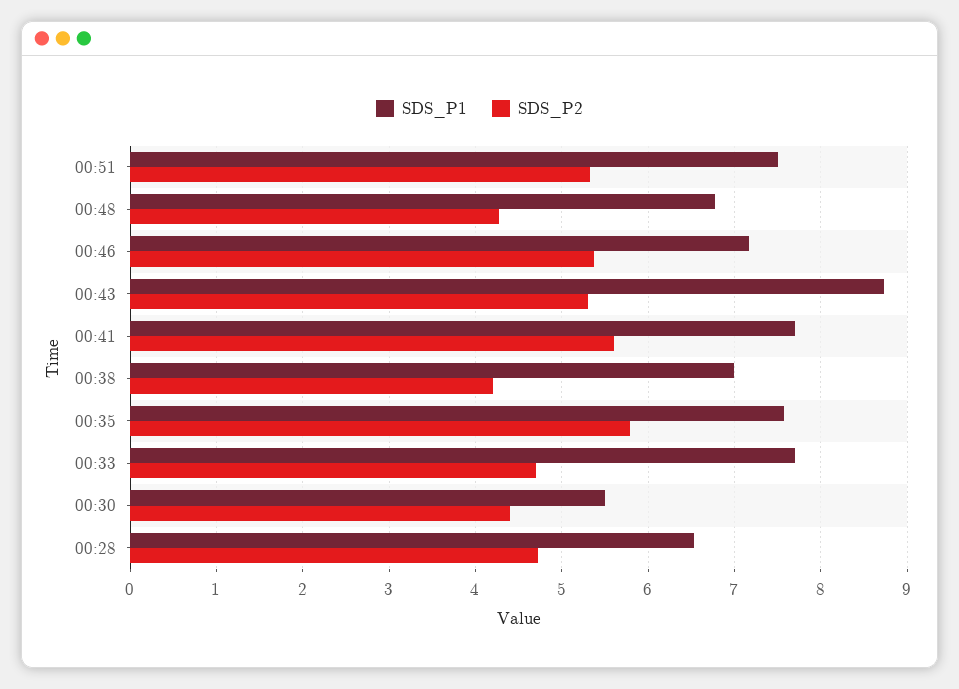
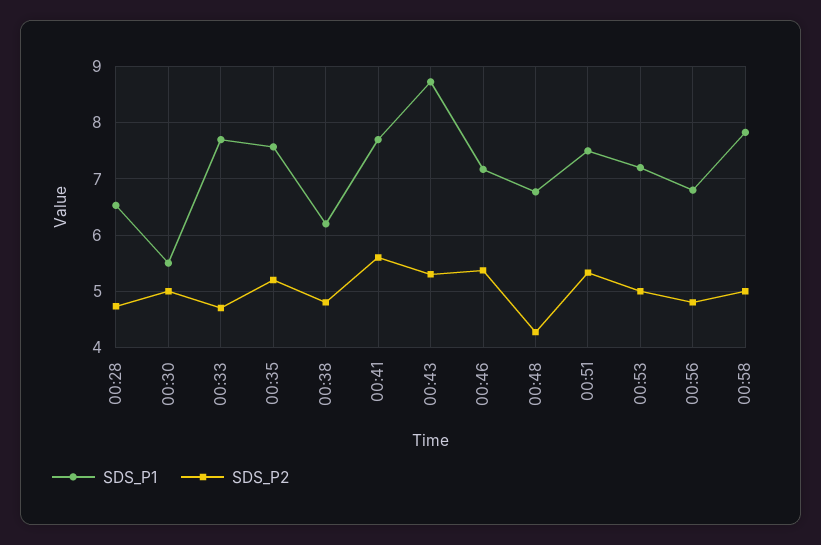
SDS_P1, 00:38: 7 -> 6.2
SDS_P2, 00:38: 4.2 -> 4.8
SDS_P2, 00:35: 5.8 -> 5.2
SDS_P2, 00:30: 4.4 -> 5
SDS_P1, 00:53: none -> 7.2
SDS_P2, 00:53: none -> 5
SDS_P1, 00:56: none -> 6.8
SDS_P2, 00:56: none -> 4.8
SDS_P1, 00:58: none -> 7.8
SDS_P2, 00:58: none -> 5

